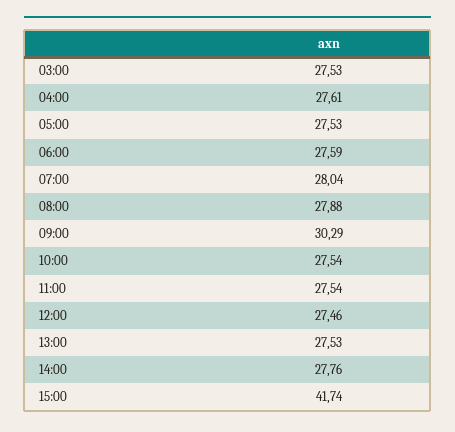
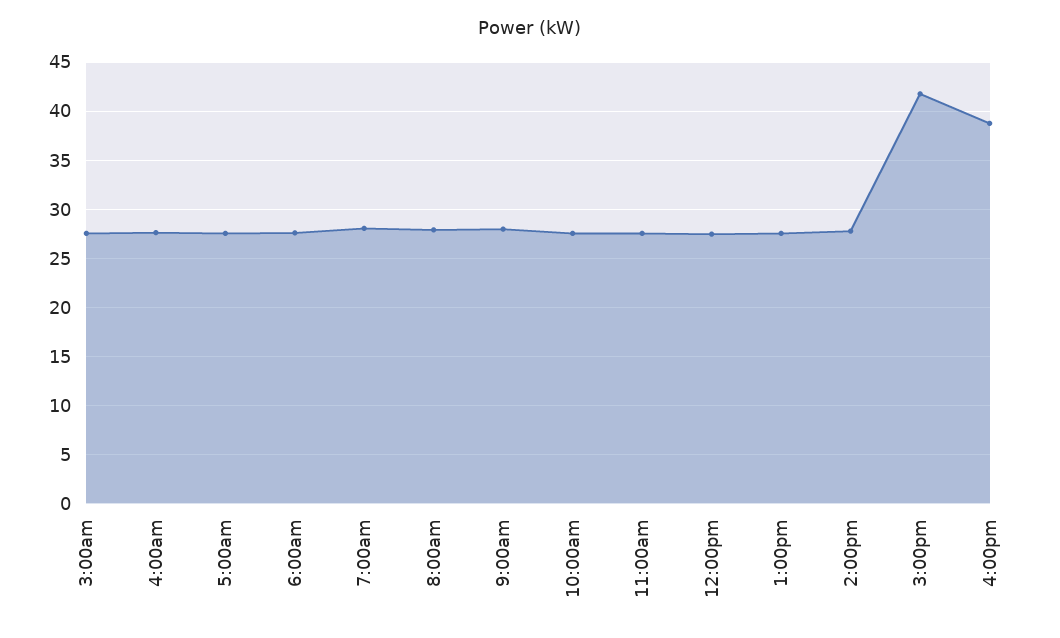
09:00: 30.29 -> 28
4:00pm: none -> 39

